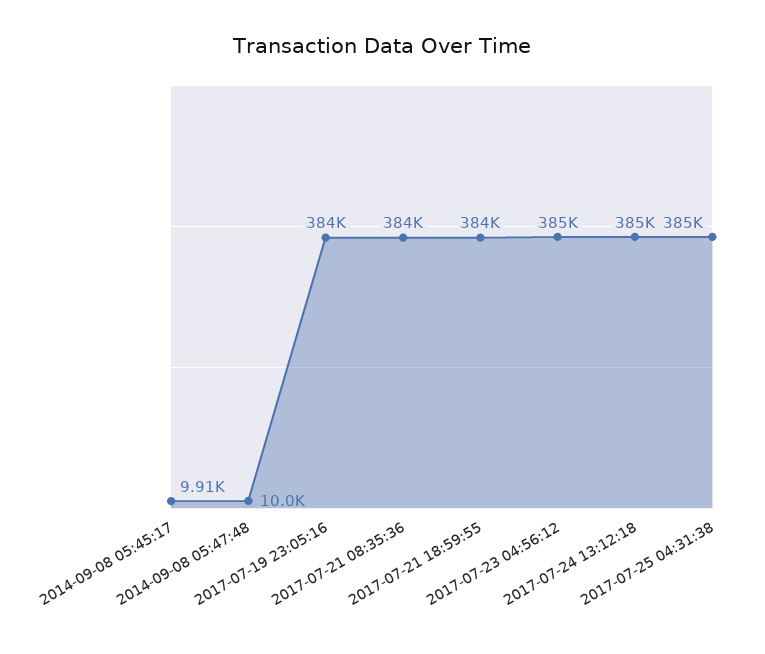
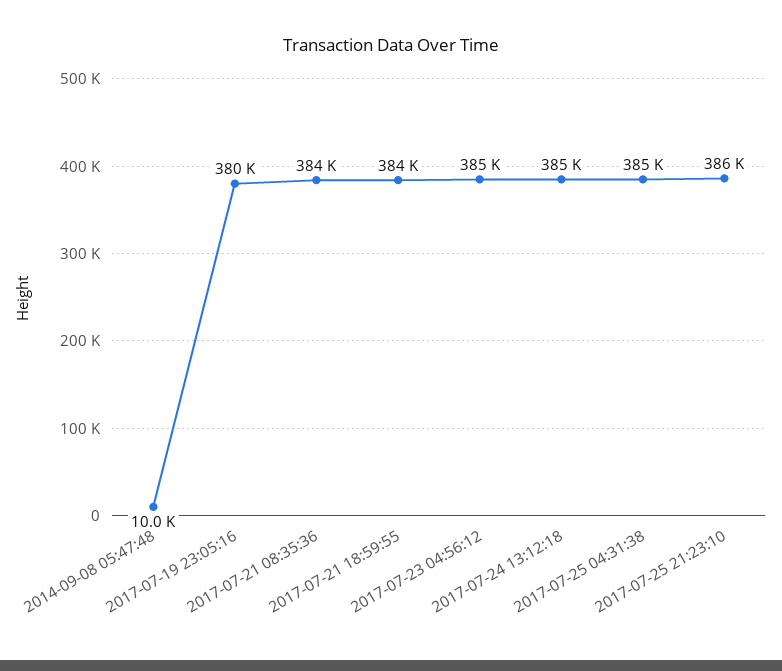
2014-09-08 05:45:17: 9910 -> none
2017-07-19 23:05:16: 384000 -> 380000
2017-07-25 21:23:10: none -> 386000

